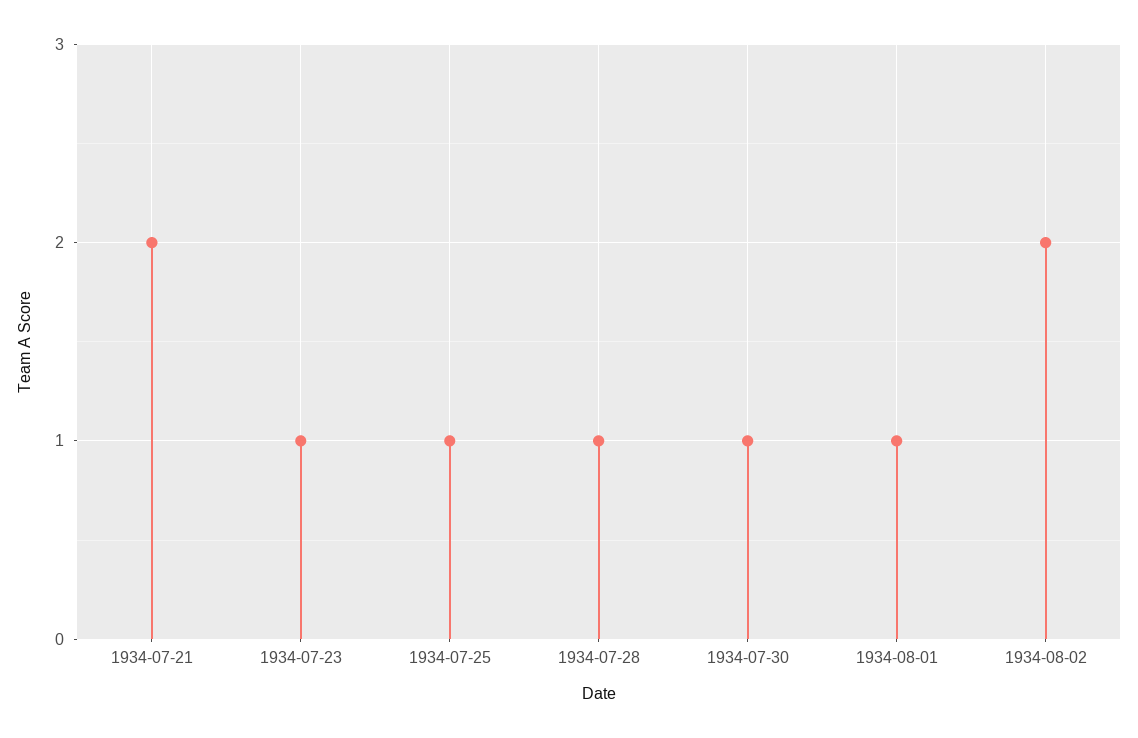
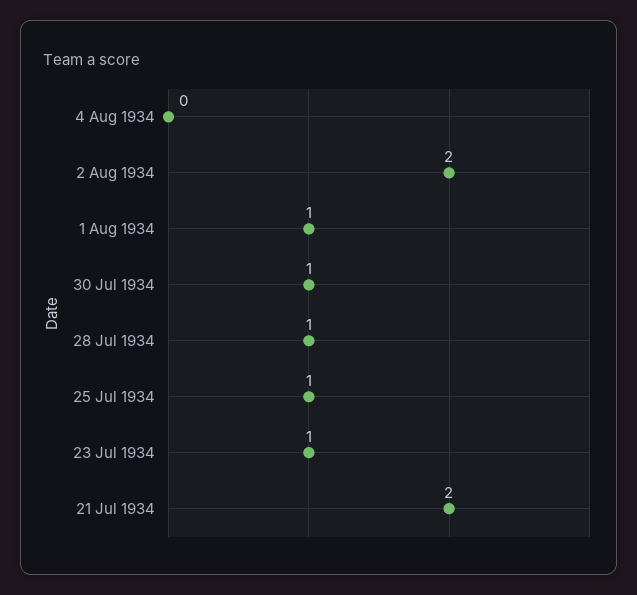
4 Aug 1934: none -> 0

